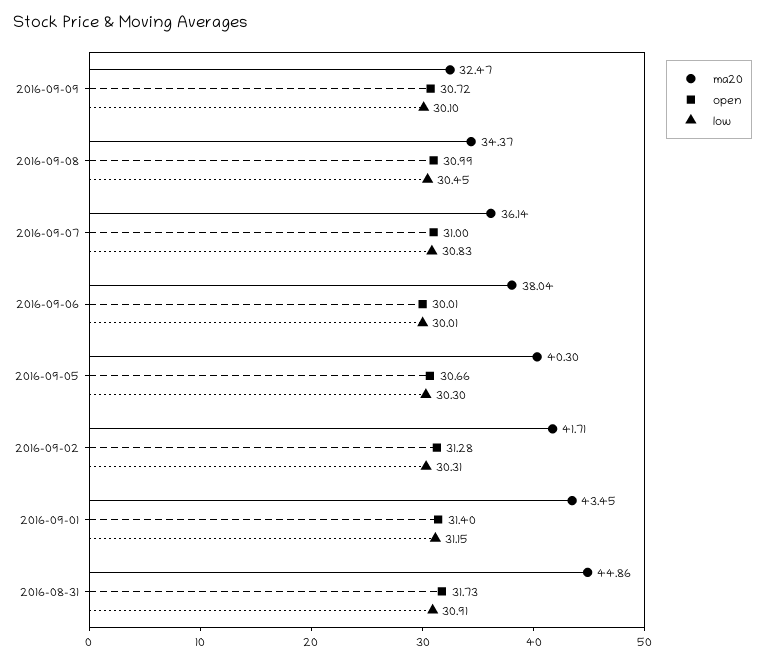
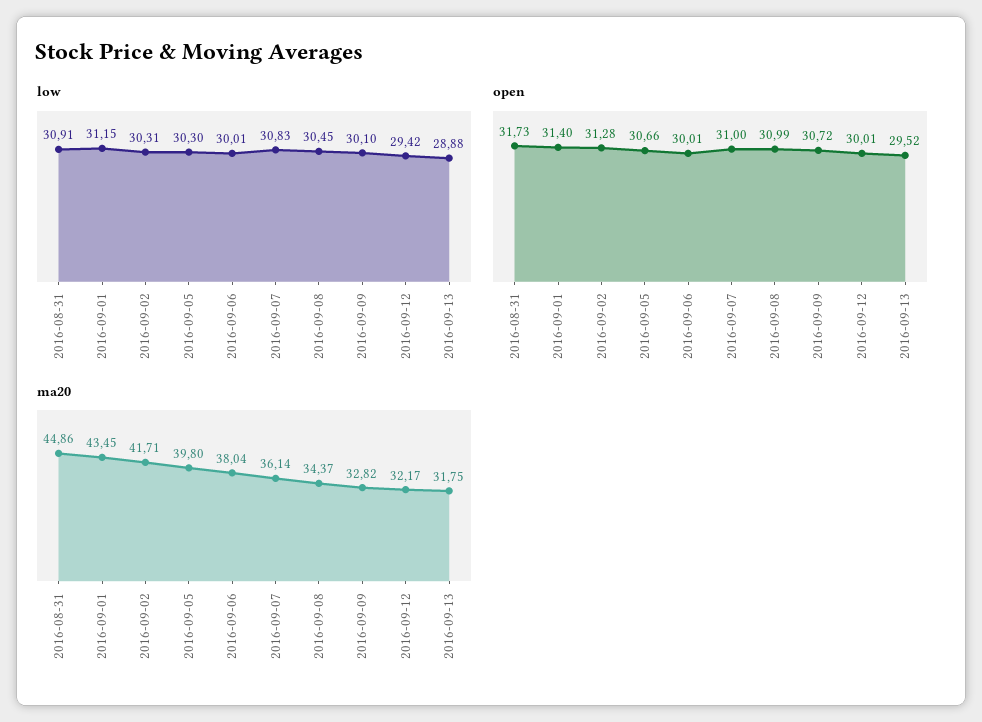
ma20, 2016-09-09: 32.47 -> 32.82
ma20, 2016-09-05: 40.3 -> 39.8
low, 2016-09-12: none -> 29.42
low, 2016-09-13: none -> 28.88
open, 2016-09-12: none -> 30.01
open, 2016-09-13: none -> 29.52
ma20, 2016-09-12: none -> 32.17
ma20, 2016-09-13: none -> 31.75

